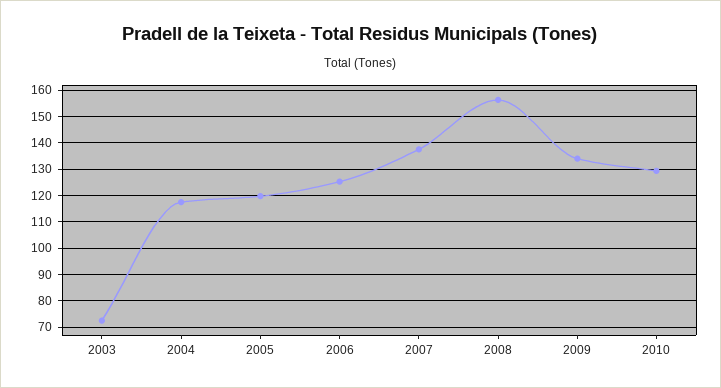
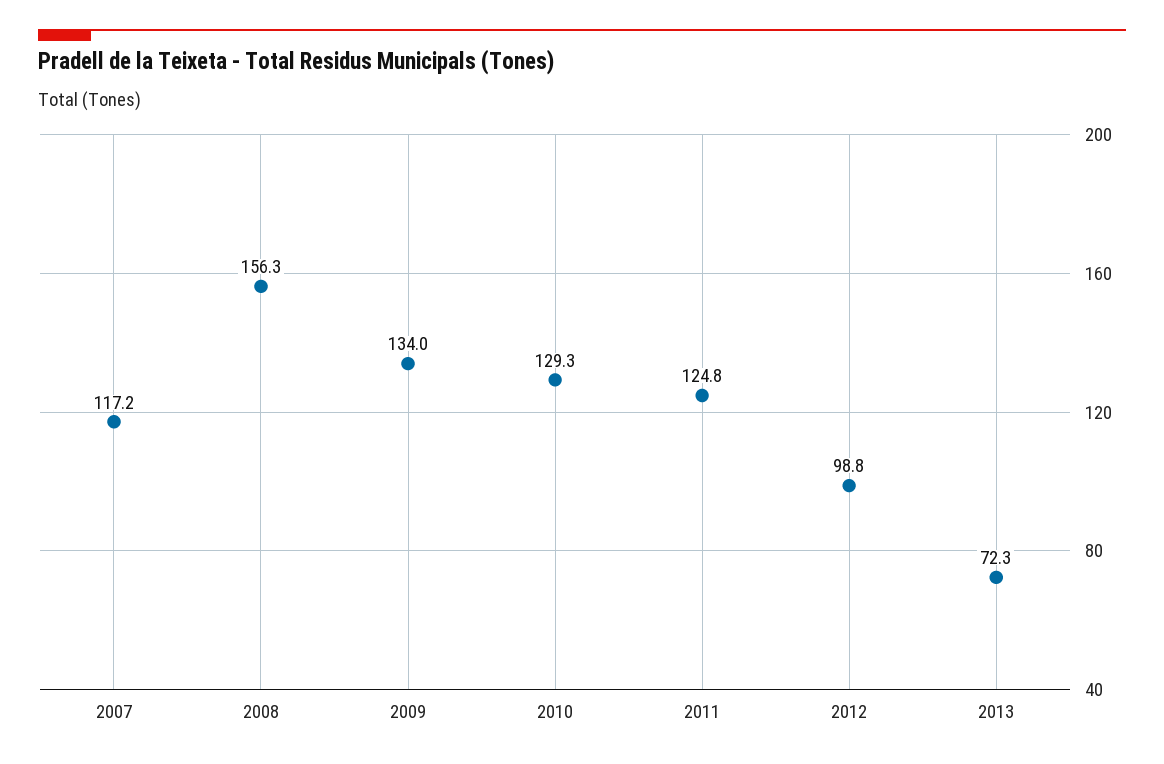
2003: 72.5 -> none
2004: 117.5 -> none
2005: 120 -> none
2006: 125 -> none
2007: 137.5 -> 117.2
2011: none -> 124.8
2012: none -> 98.8
2013: none -> 72.3

